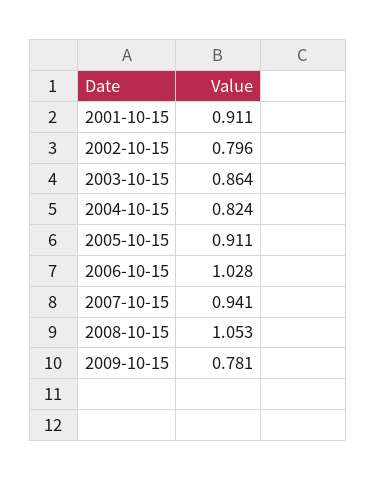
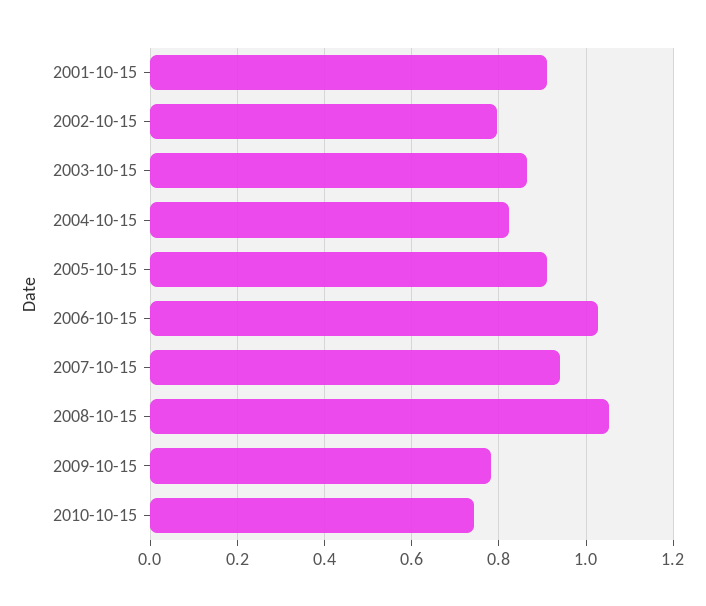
2010-10-15: none -> 0.74

